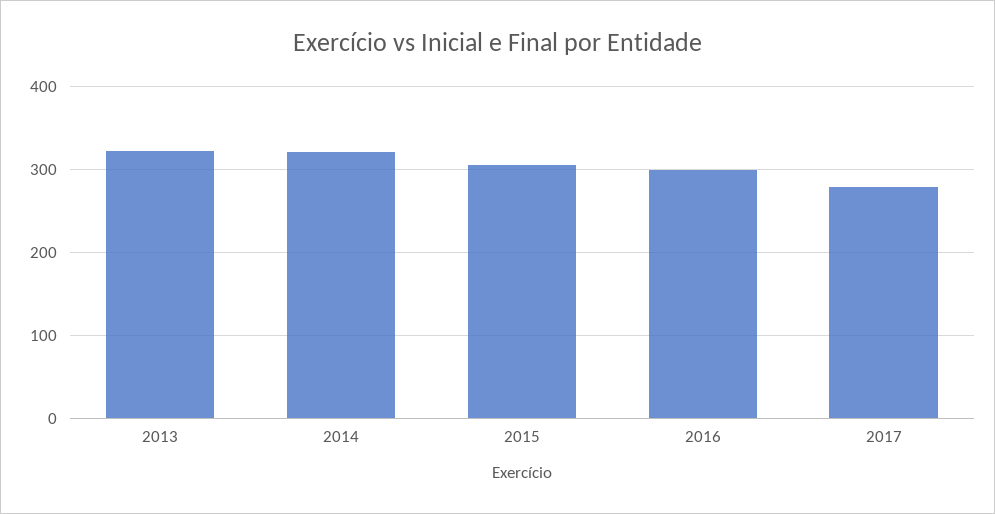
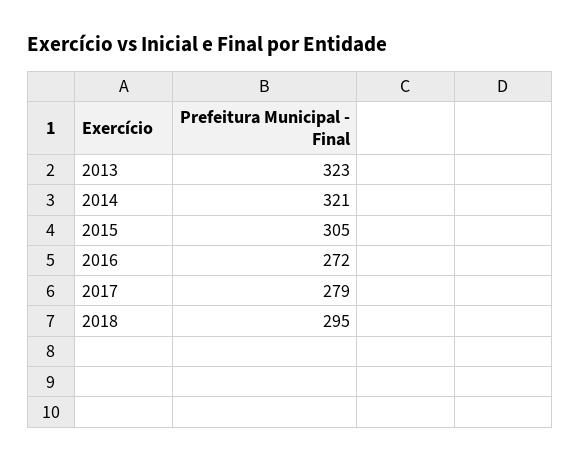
2016: 300 -> 272
2018: none -> 295

